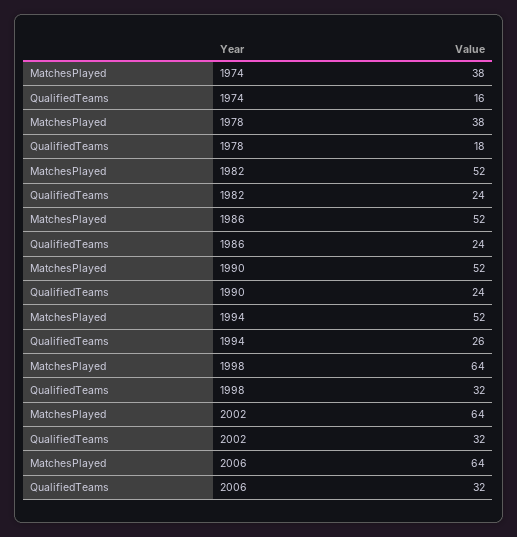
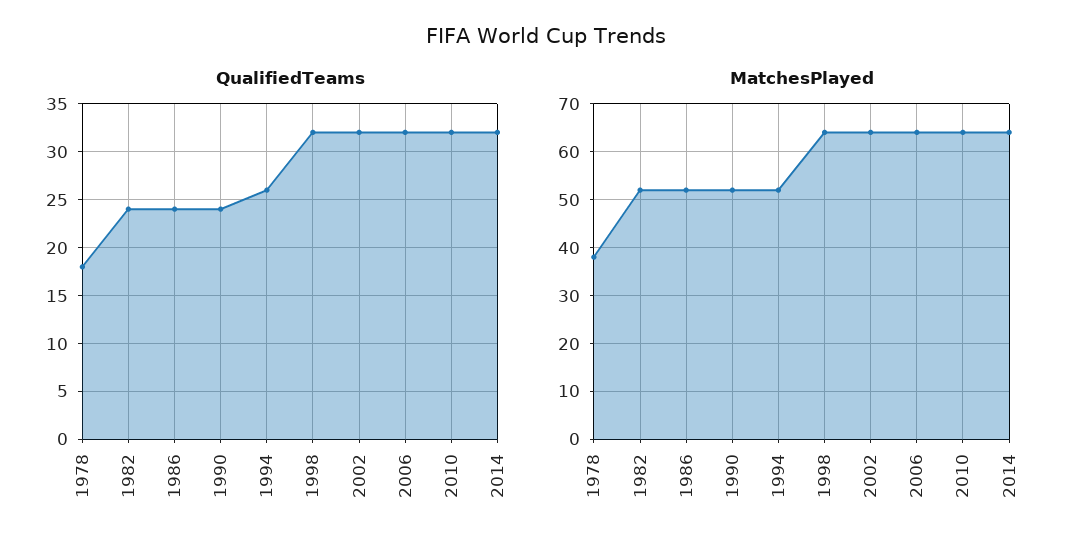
MatchesPlayed, 1974: 38 -> none
QualifiedTeams, 1974: 16 -> none
QualifiedTeams, 2010: none -> 32
QualifiedTeams, 2014: none -> 32
MatchesPlayed, 2010: none -> 65
MatchesPlayed, 2014: none -> 65

